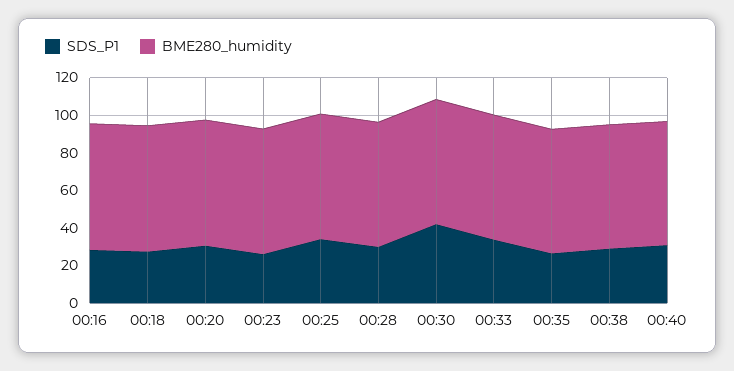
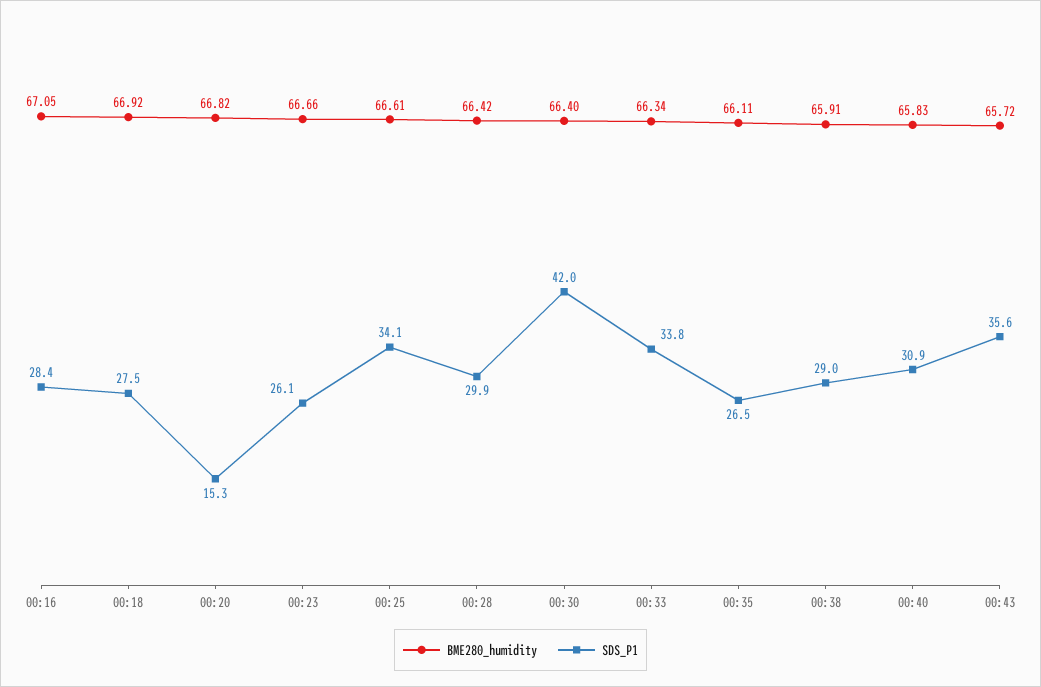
SDS_P1, 00:20: 30 -> 15.3
BME280_humidity, 00:43: none -> 65.72
SDS_P1, 00:43: none -> 35.6

